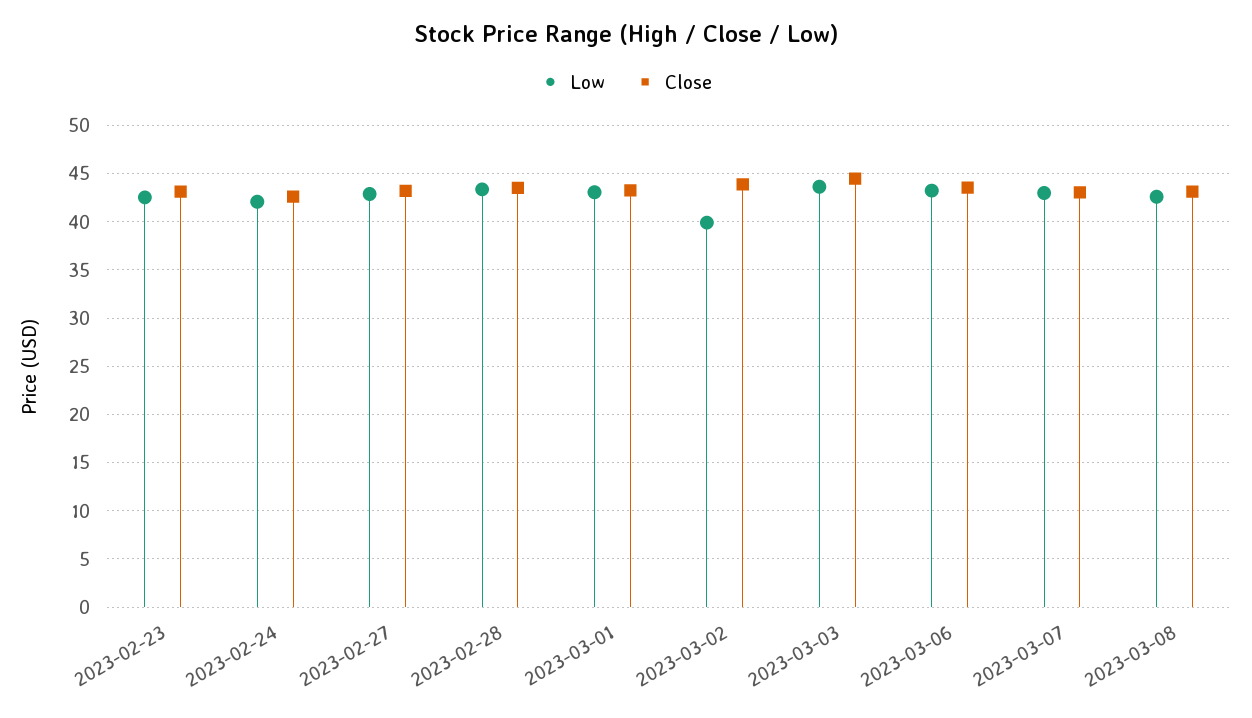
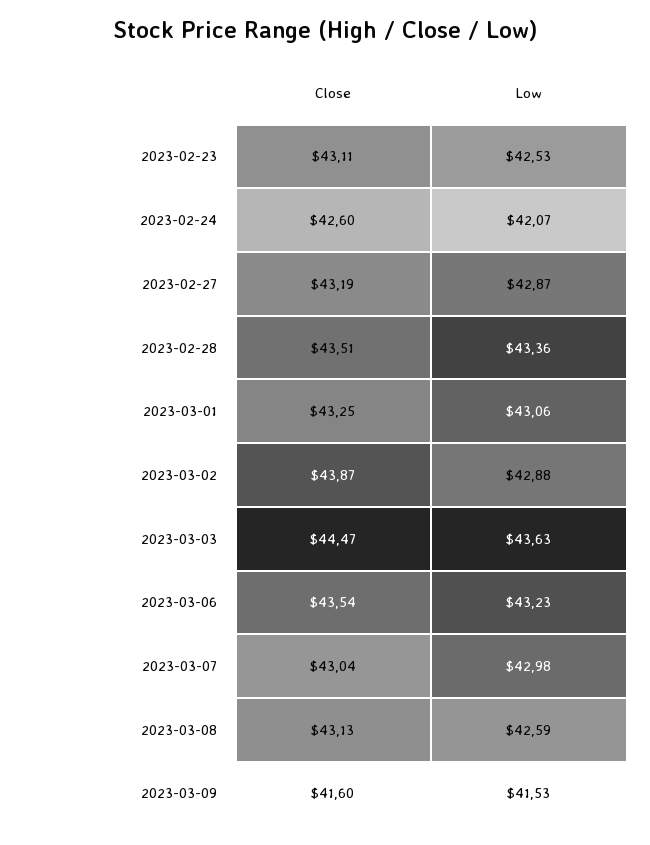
Low, 2023-03-02: 40 -> 42.88
Close, 2023-03-09: none -> 41.6
Low, 2023-03-09: none -> 41.53

